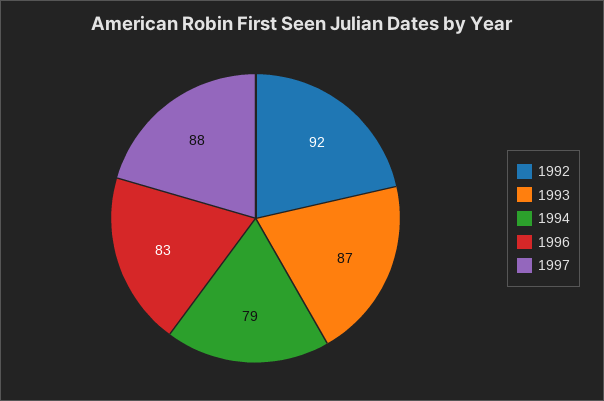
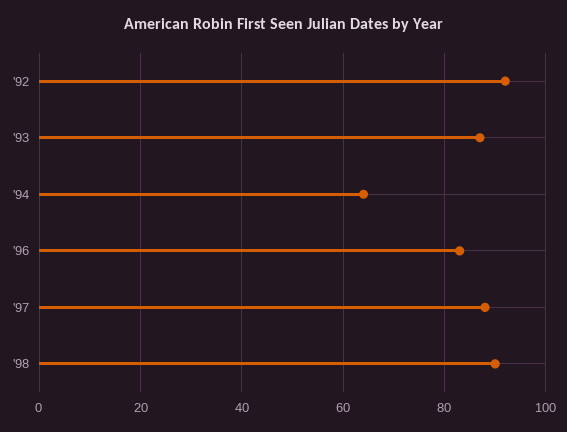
1994: 79 -> 65
'98: none -> 90

